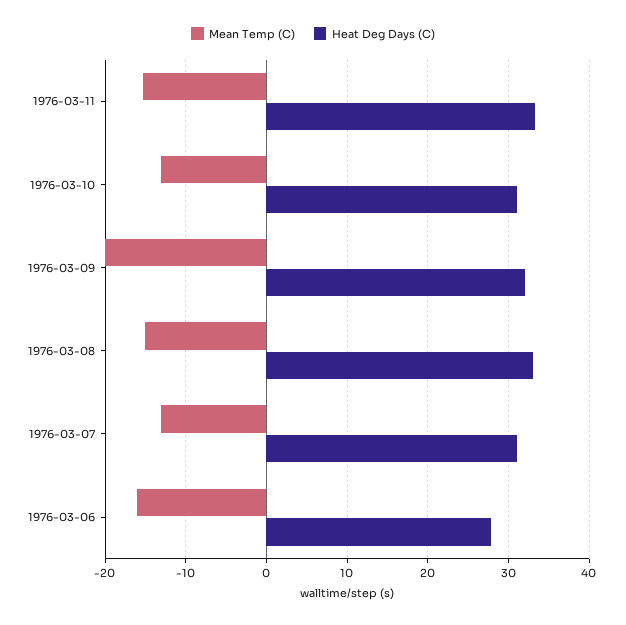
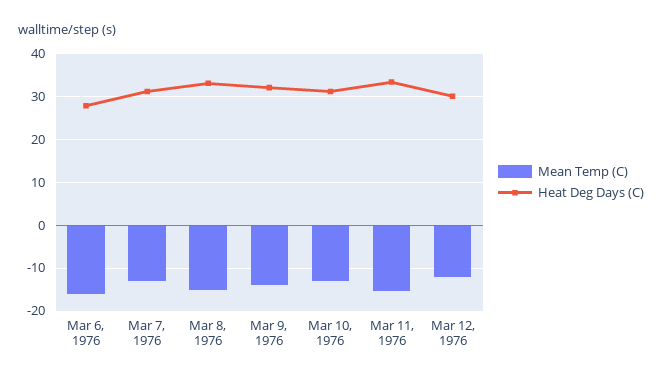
Mean Temp (C), 1976-03-09: -20 -> -14
Mean Temp (C), Mar 12, 1976: none -> -12
Heat Deg Days (C), Mar 12, 1976: none -> 30

